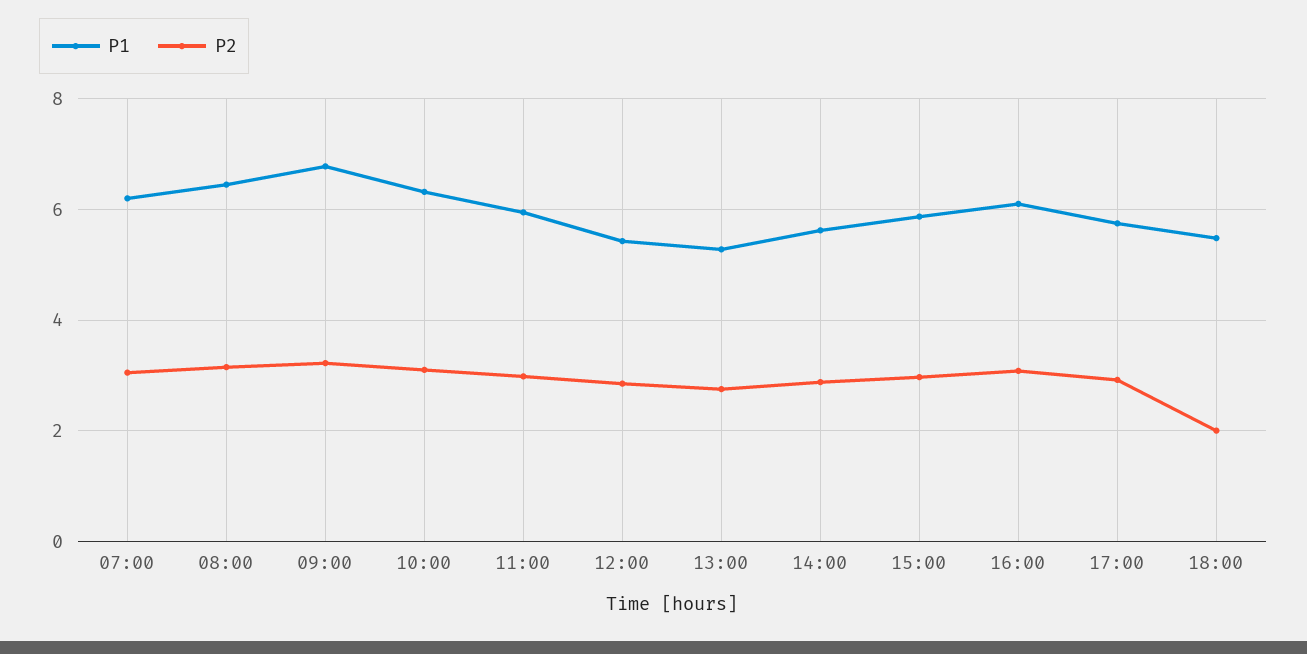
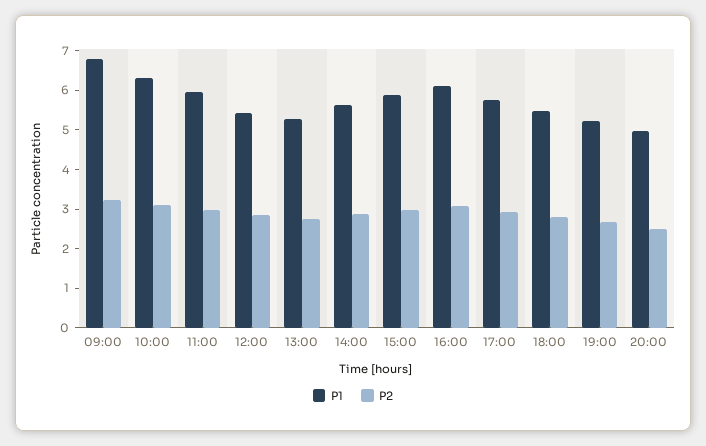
P1, 07:00: 6.2 -> none
P2, 07:00: 3 -> none
P1, 08:00: 6.4 -> none
P2, 08:00: 3.2 -> none
P2, 18:00: 2 -> 2.75
P1, 19:00: none -> 5.25
P2, 19:00: none -> 2.75
P1, 20:00: none -> 5
P2, 20:00: none -> 2.5

